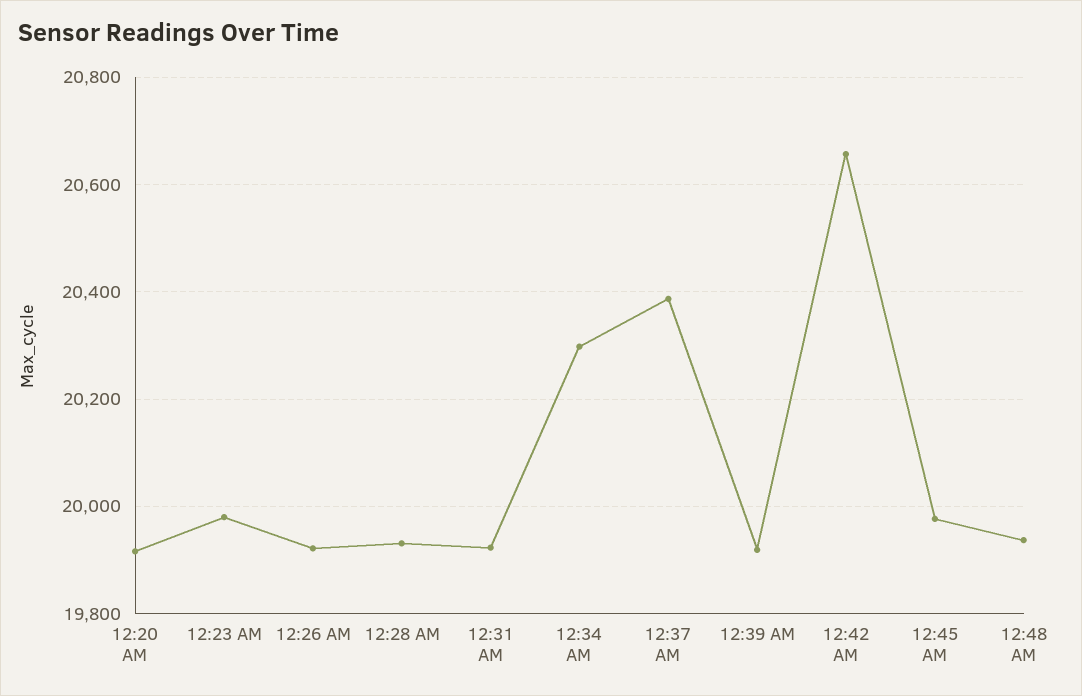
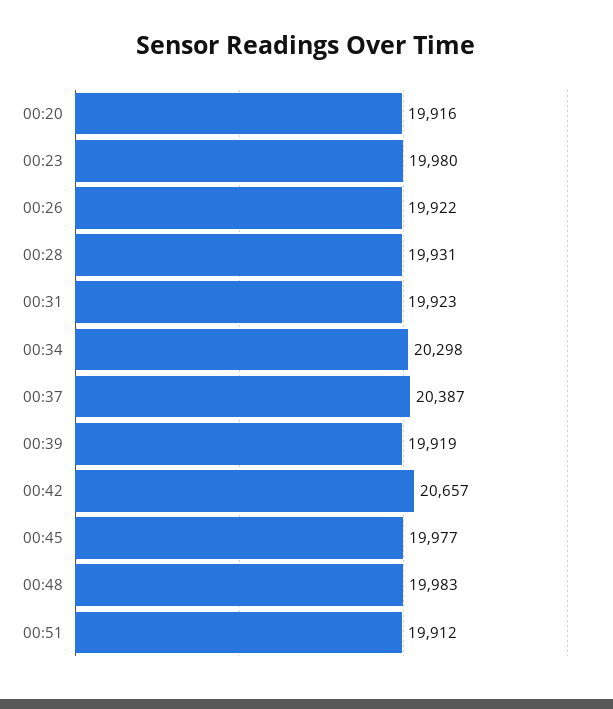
12:48 AM: 19940 -> 19983
00:51: none -> 19912

